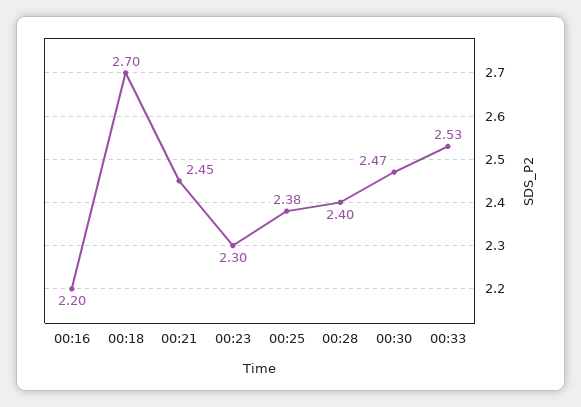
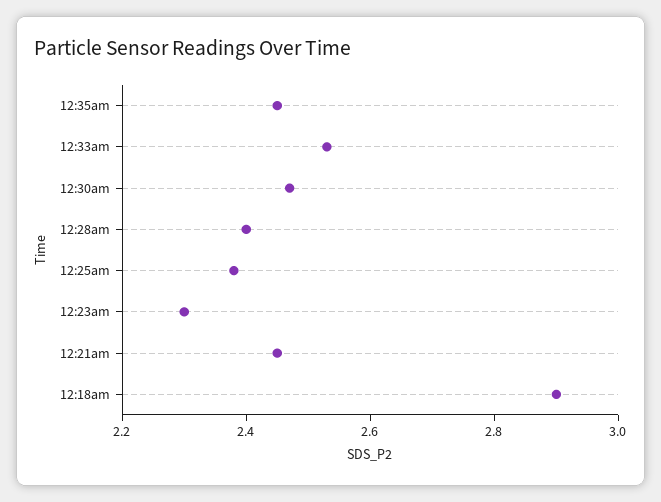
00:16: 2.2 -> none
00:18: 2.7 -> 2.9
12:35am: none -> 2.45

